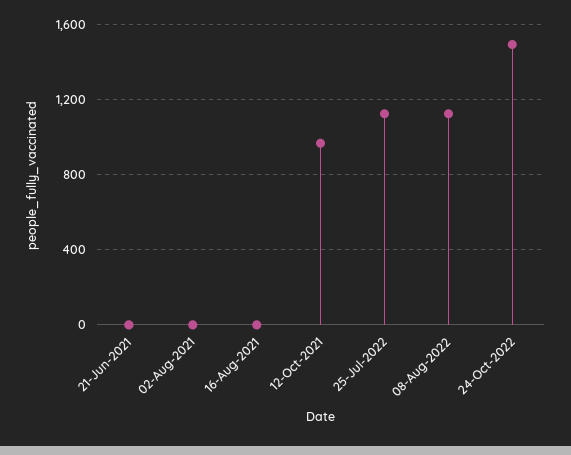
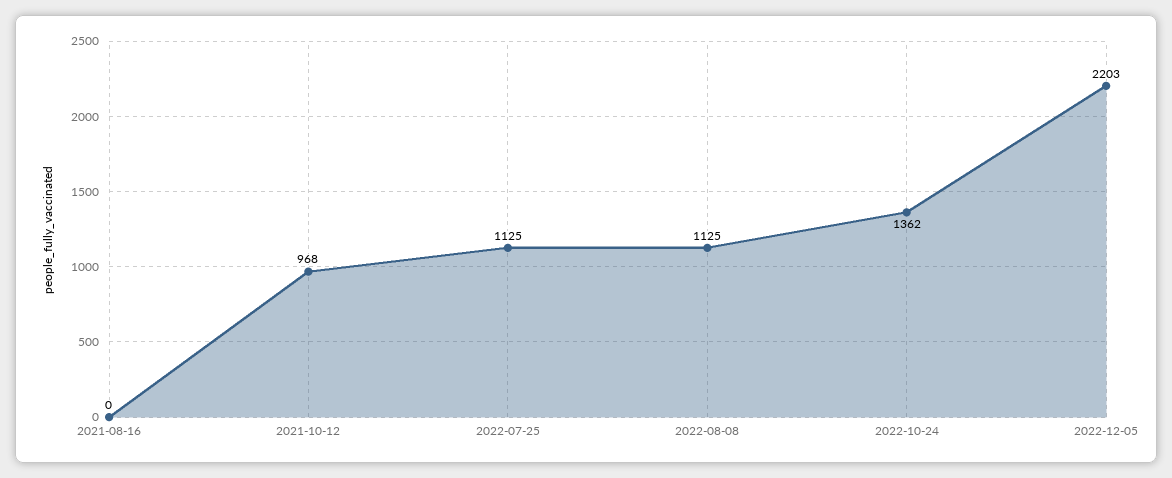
21-Jun-2021: 0 -> none
02-Aug-2021: 0 -> none
24-Oct-2022: 1500 -> 1362
2022-12-05: none -> 2203

